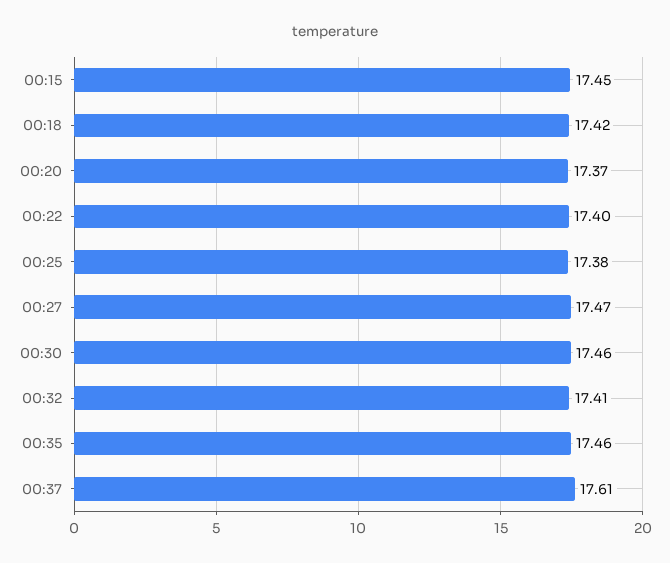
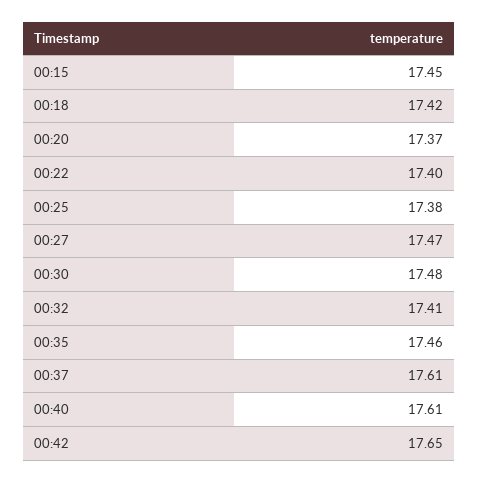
00:30: 17.46 -> 17.48
00:40: none -> 17.61
00:42: none -> 17.65

